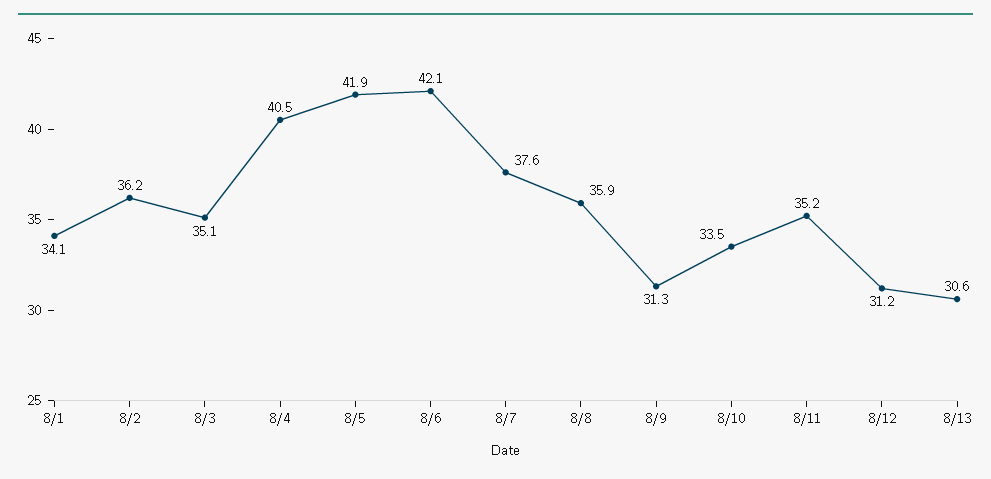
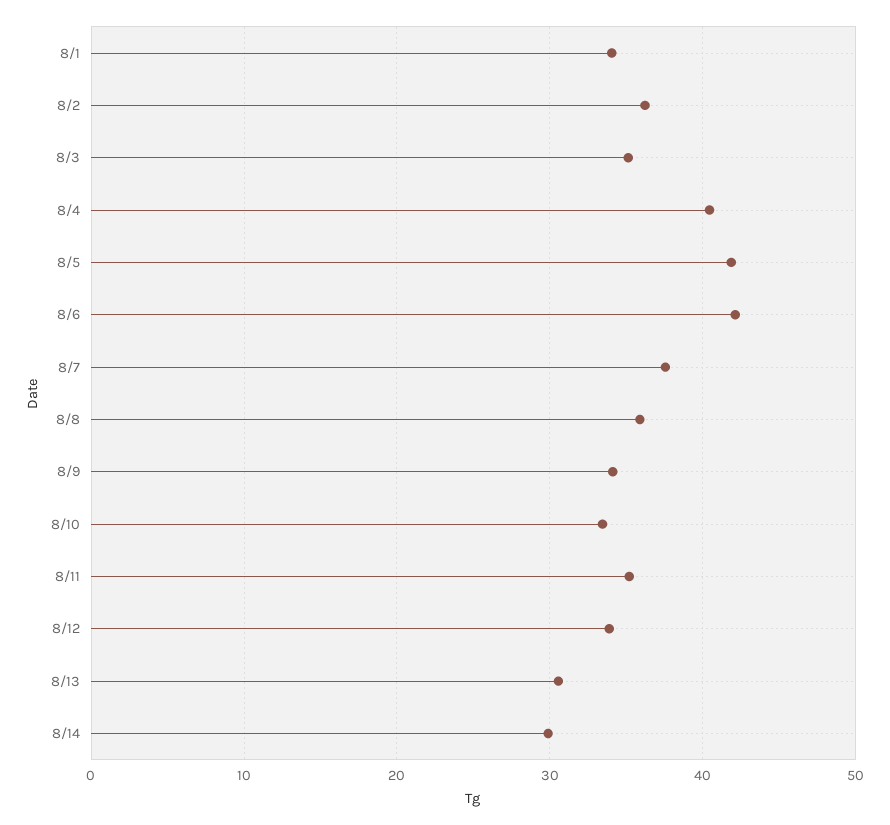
8/9: 31.3 -> 34
8/12: 31.2 -> 34
8/14: none -> 30

